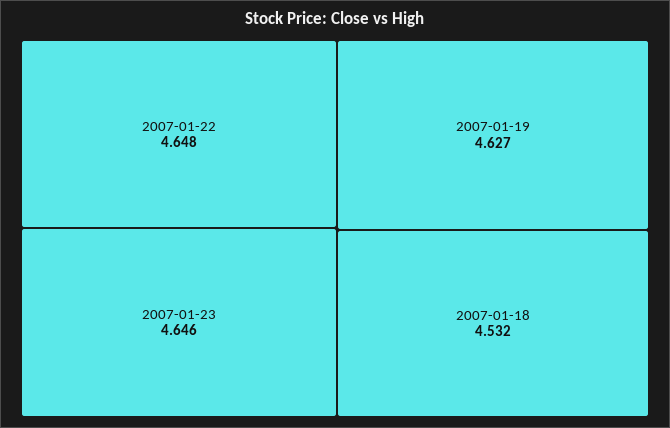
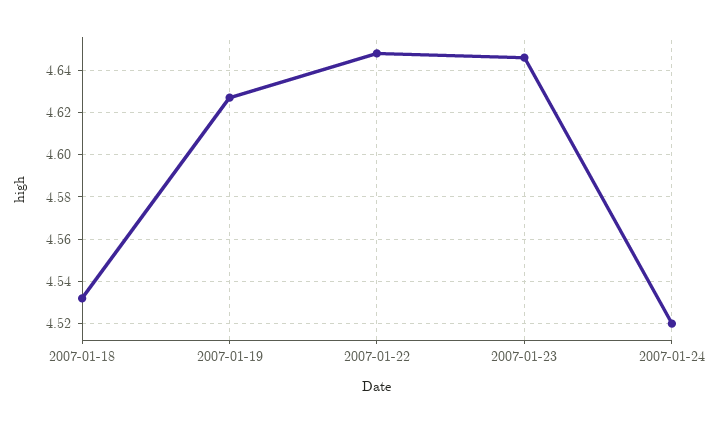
2007-01-24: none -> 4.52

